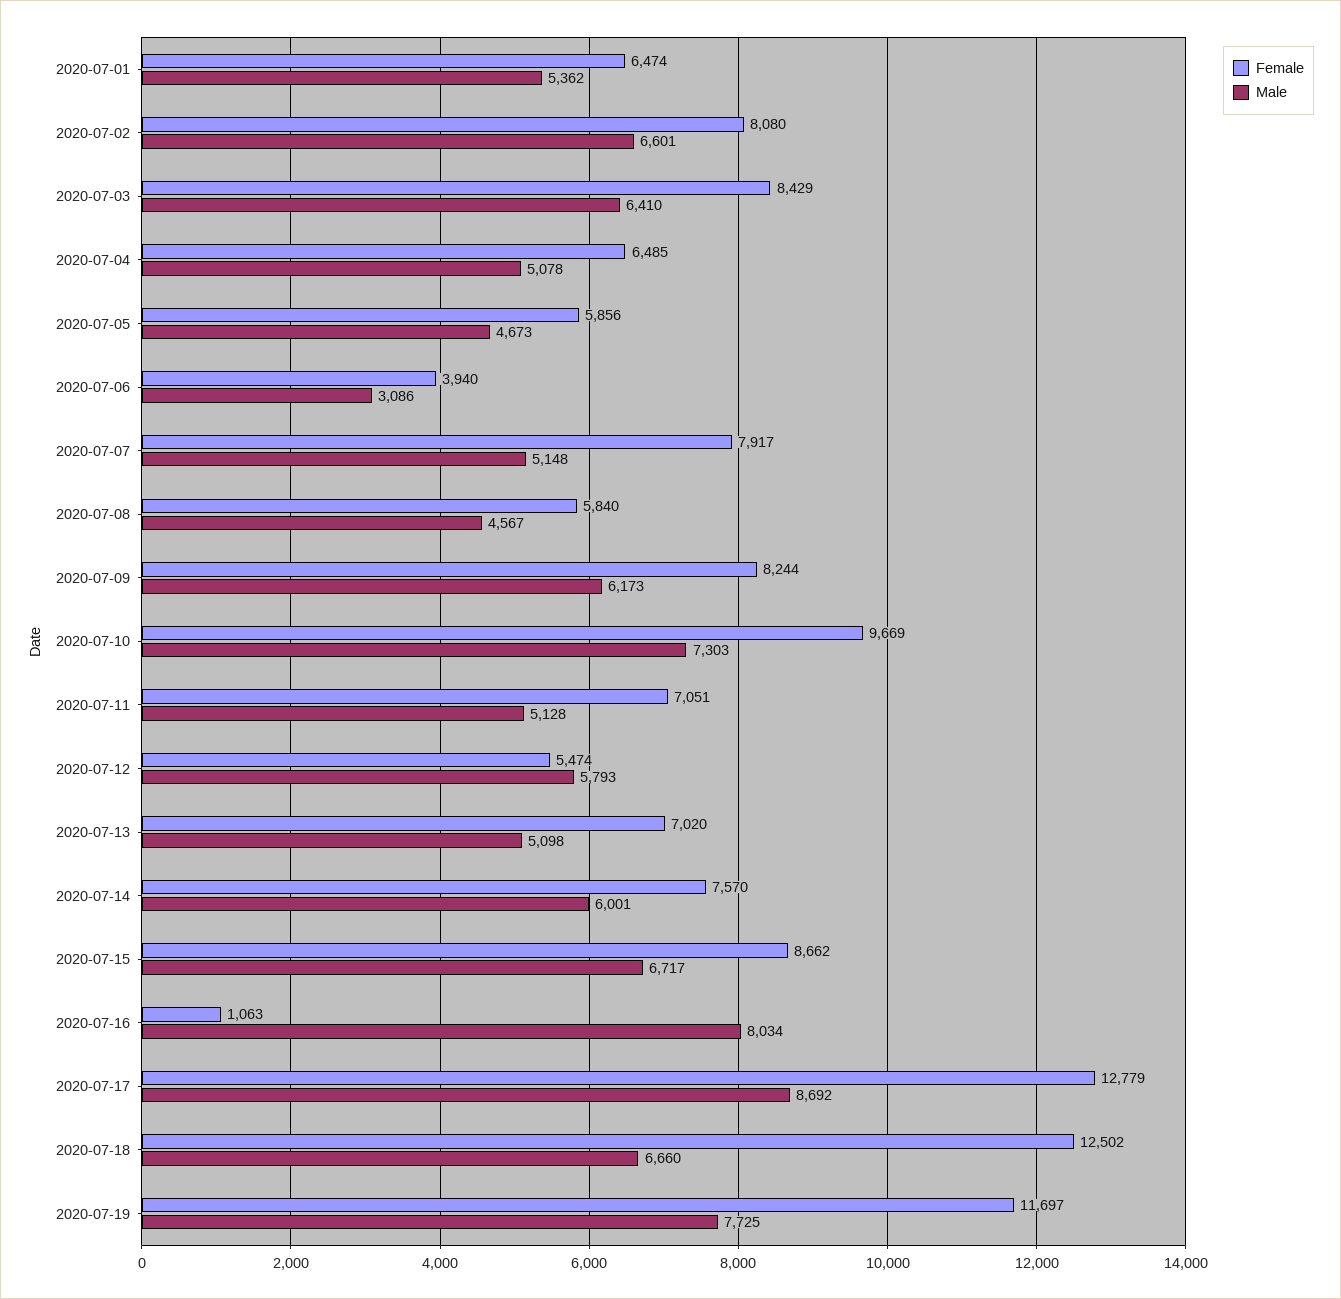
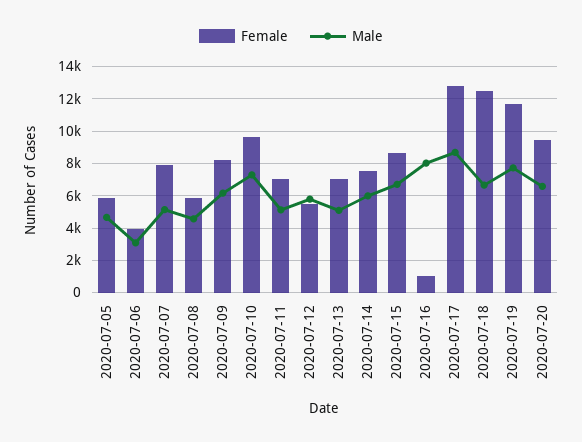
Female, 2020-07-01: 6474 -> none
Male, 2020-07-01: 5362 -> none
Female, 2020-07-02: 8080 -> none
Male, 2020-07-02: 6601 -> none
Female, 2020-07-03: 8429 -> none
Male, 2020-07-03: 6410 -> none
Female, 2020-07-04: 6485 -> none
Male, 2020-07-04: 5078 -> none
Female, 2020-07-20: none -> 9500
Male, 2020-07-20: none -> 6500

